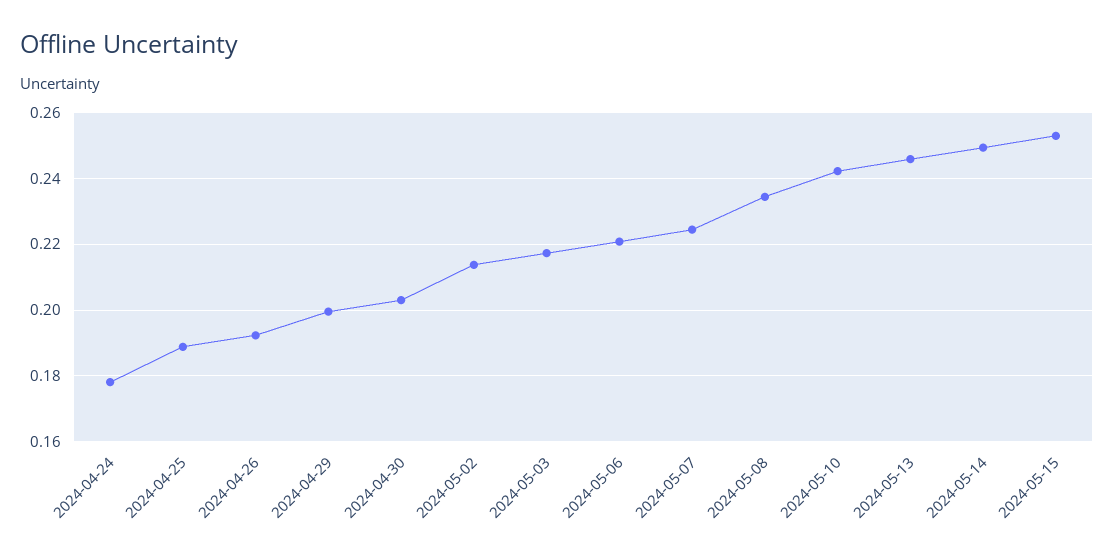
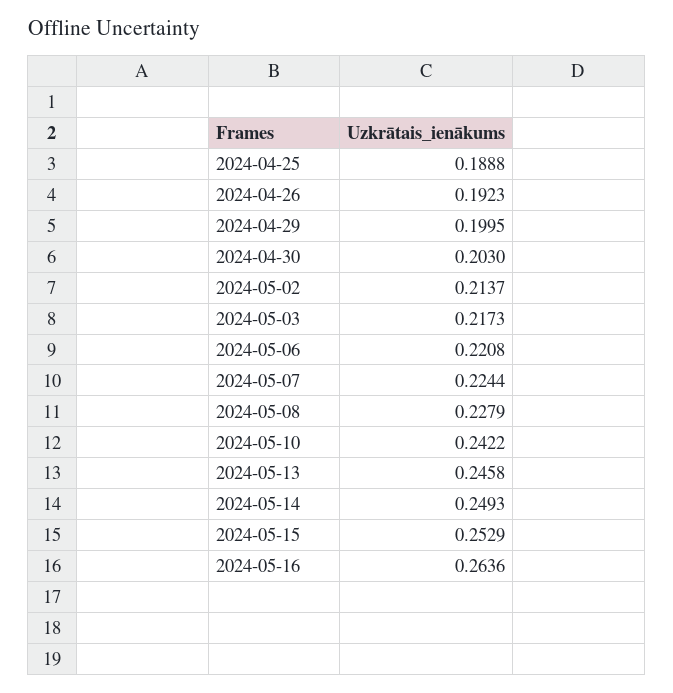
2024-04-24: 0.178 -> none
2024-05-08: 0.234 -> 0.2279
2024-05-16: none -> 0.2636

